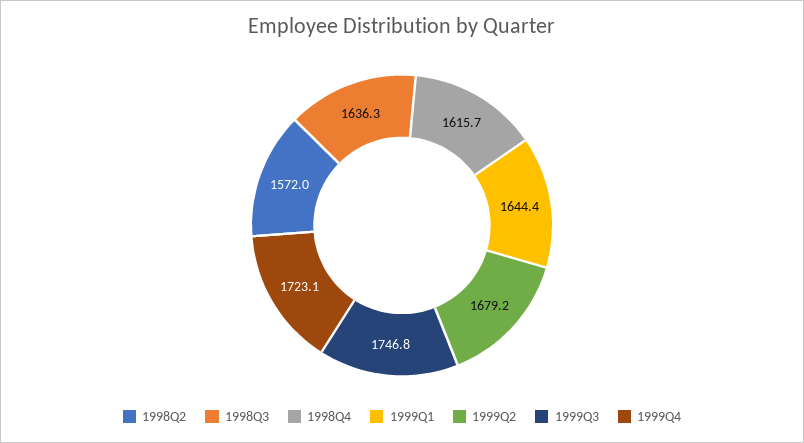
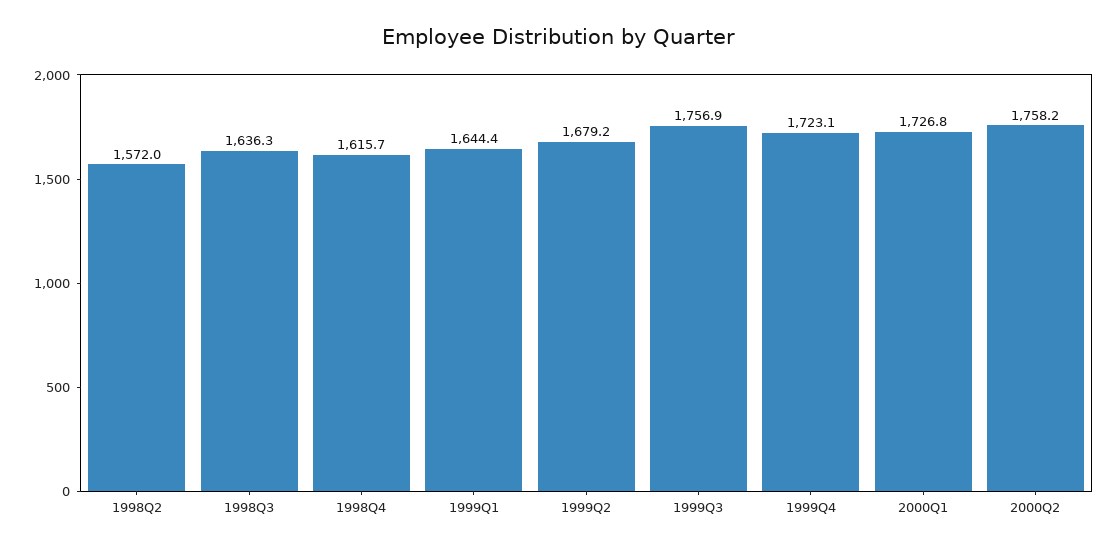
1999Q3: 1746.8 -> 1756.9
2000Q1: none -> 1726.8
2000Q2: none -> 1758.2

